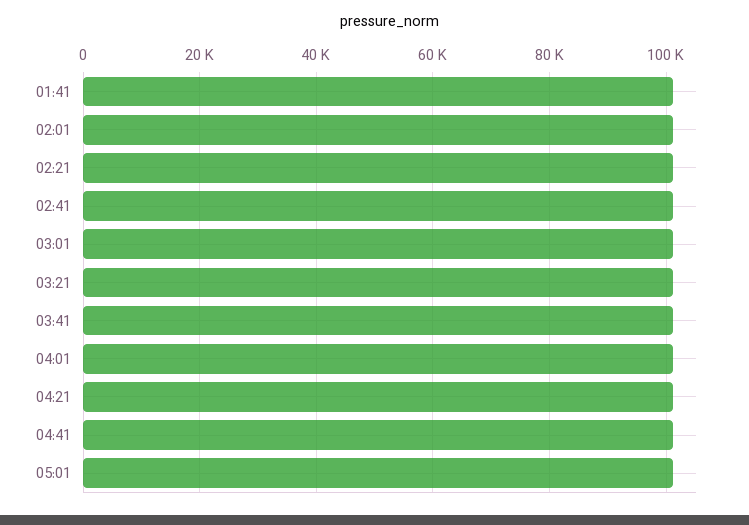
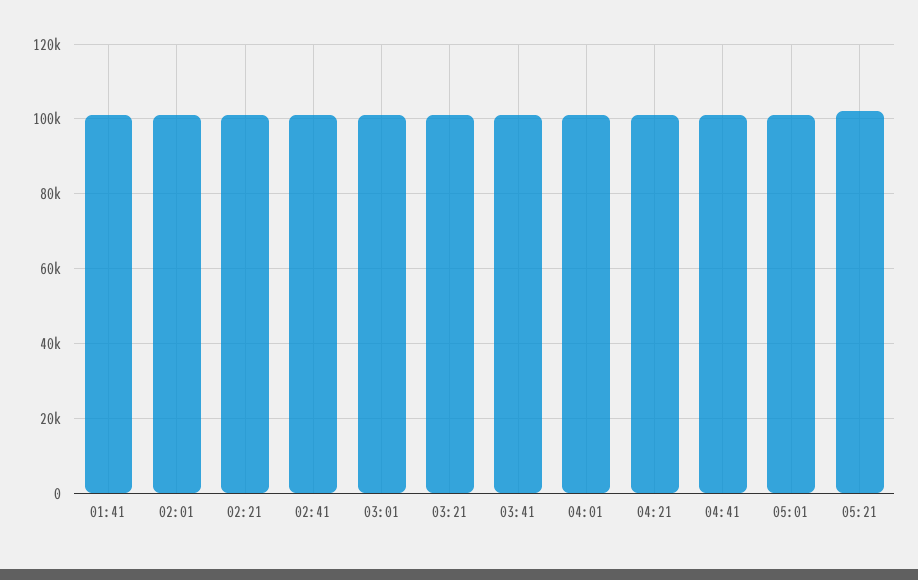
05:21: none -> 102000

